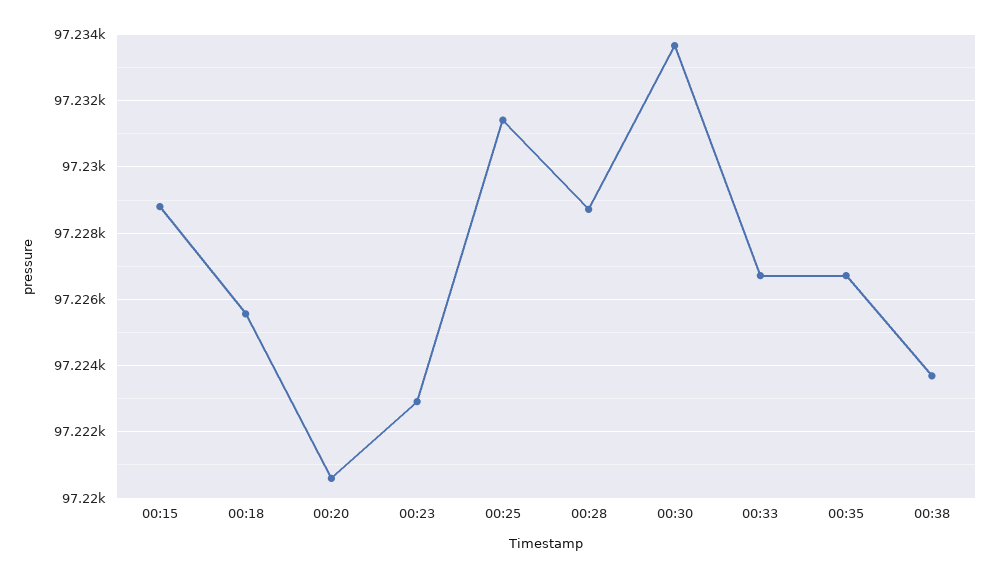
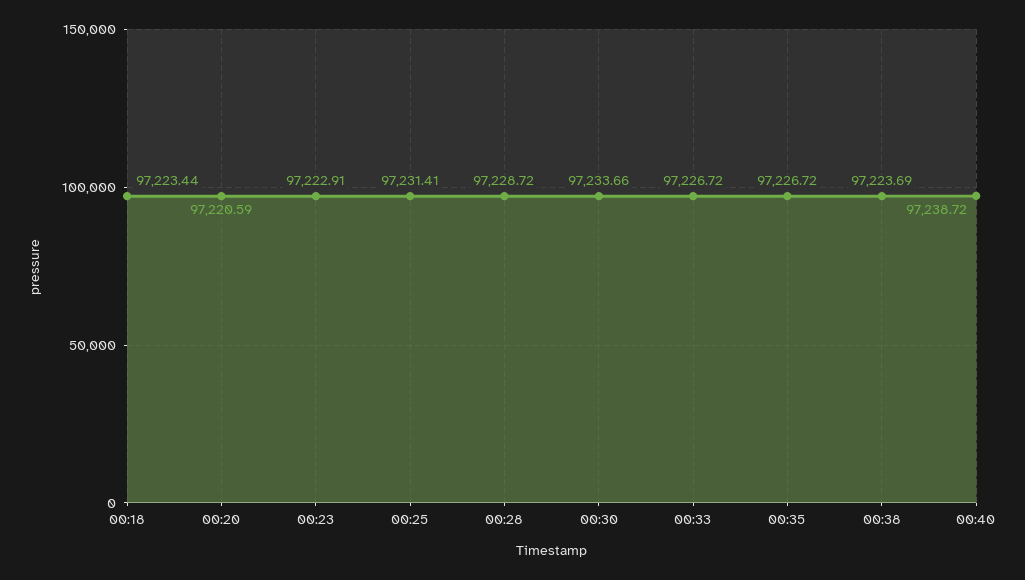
00:15: 97228.8 -> none
00:18: 97225.6 -> 97223.44
00:40: none -> 97238.72

